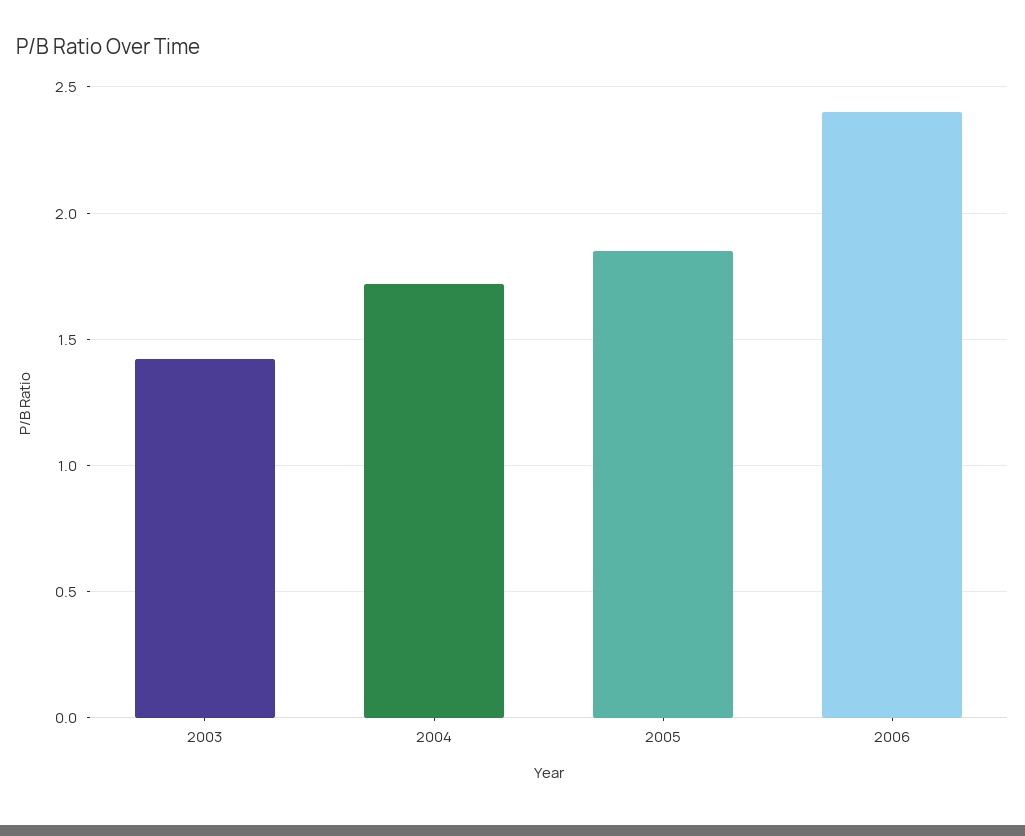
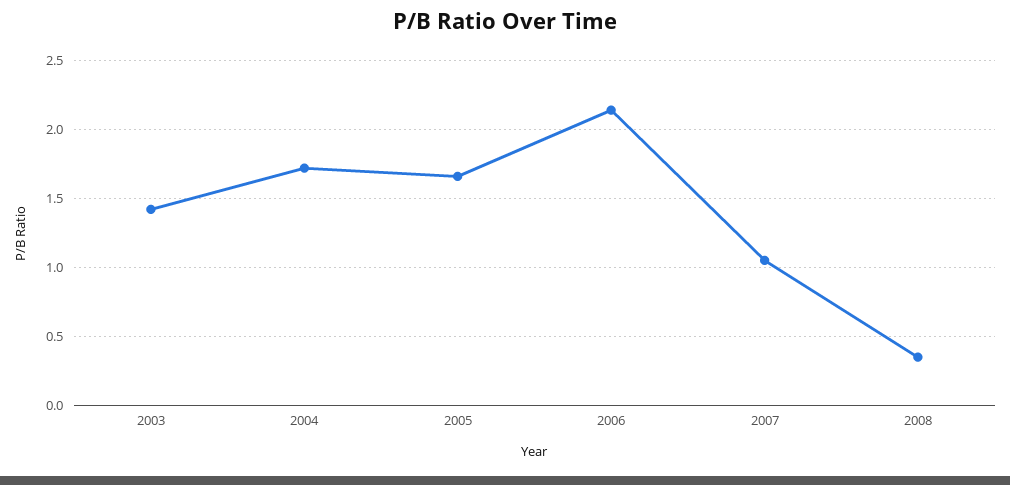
2005: 1.85 -> 1.65
2006: 2.4 -> 2.15
2007: none -> 1.05
2008: none -> 0.35

